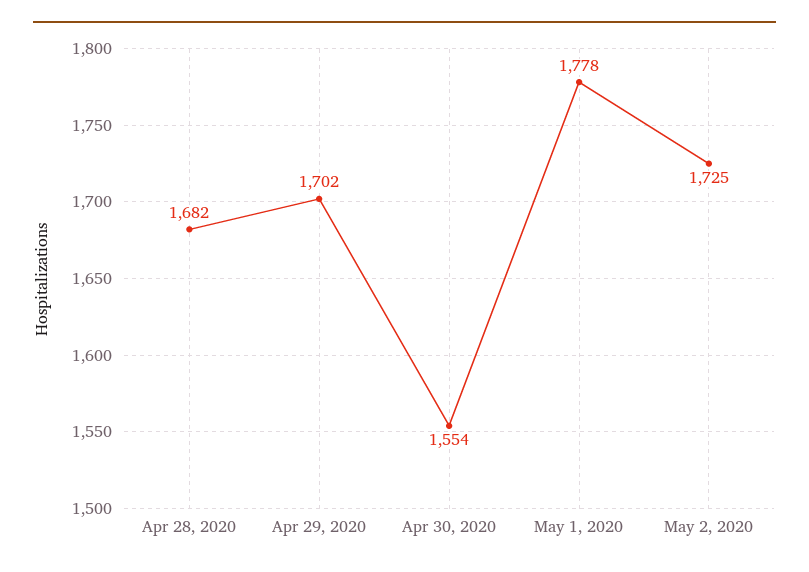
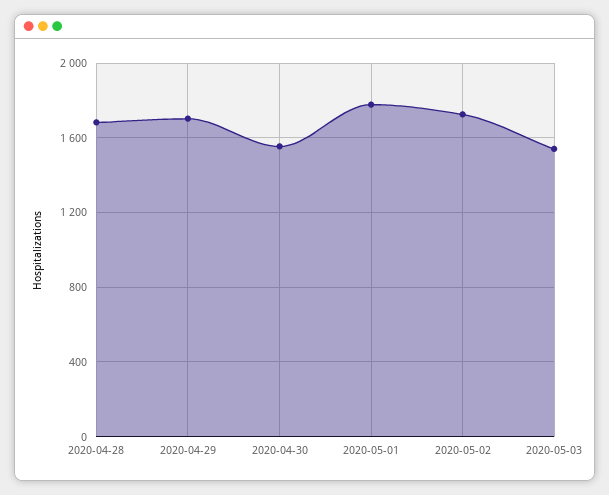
2020-05-03: none -> 1550

